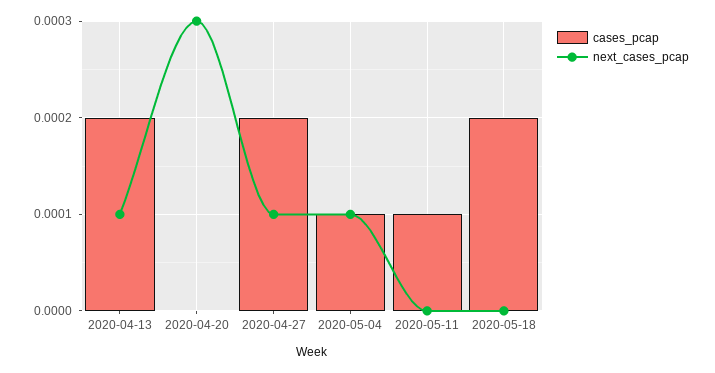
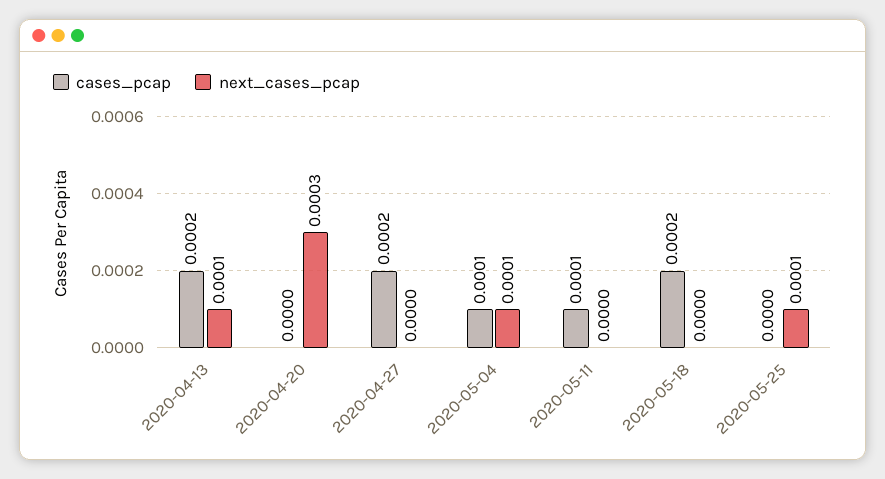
next_cases_pcap, 2020-04-27: 0.0001 -> 0
cases_pcap, 2020-05-25: none -> 0
next_cases_pcap, 2020-05-25: none -> 0.0001

